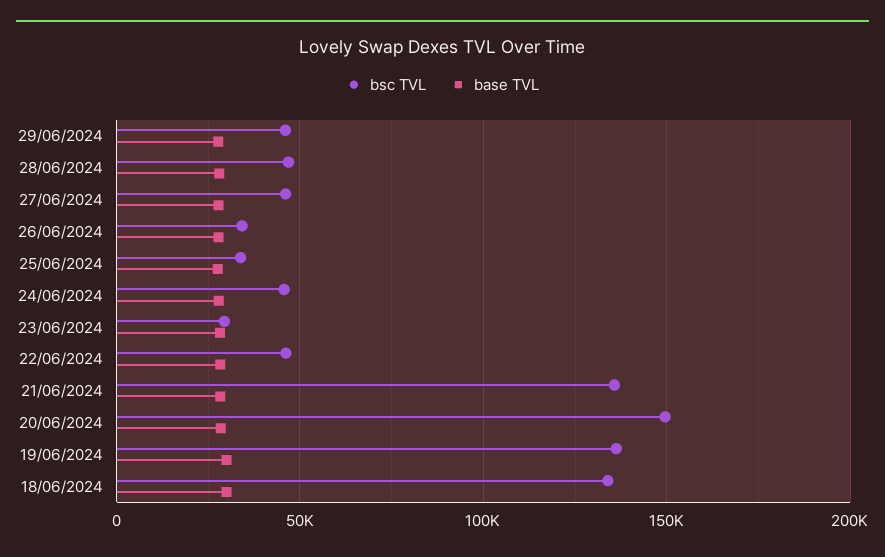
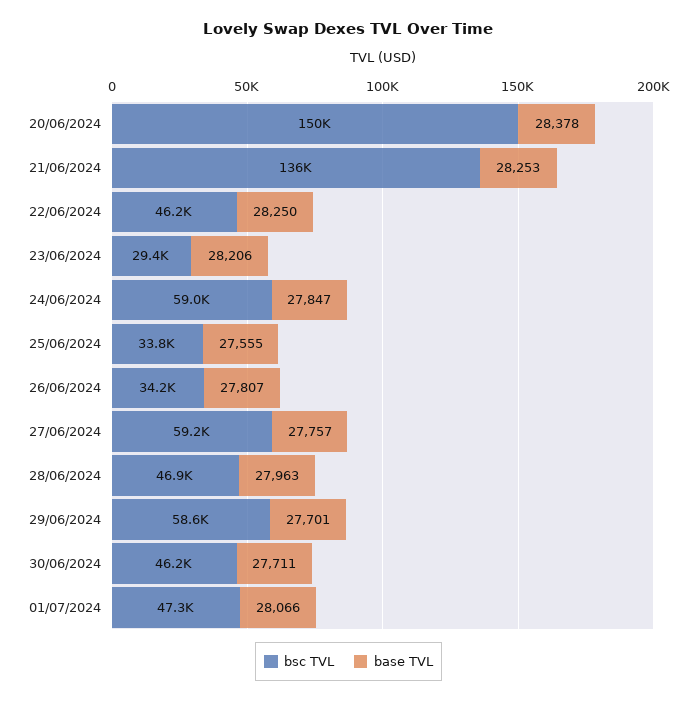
bsc TVL, 29/06/2024: 45000 -> 58600
bsc TVL, 27/06/2024: 45000 -> 59200
bsc TVL, 24/06/2024: 45000 -> 59000
bsc TVL, 19/06/2024: 135000 -> none
base TVL, 19/06/2024: 30000 -> none
bsc TVL, 18/06/2024: 135000 -> none
base TVL, 18/06/2024: 30000 -> none
bsc TVL, 30/06/2024: none -> 46200
base TVL, 30/06/2024: none -> 27711
bsc TVL, 01/07/2024: none -> 47300
base TVL, 01/07/2024: none -> 28066

